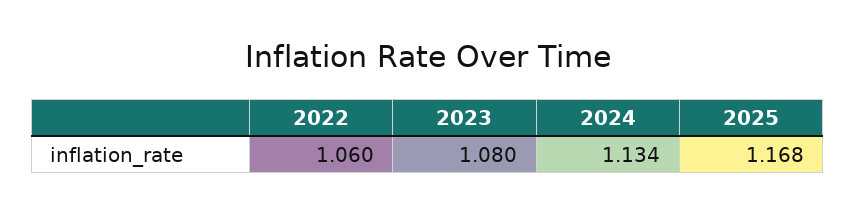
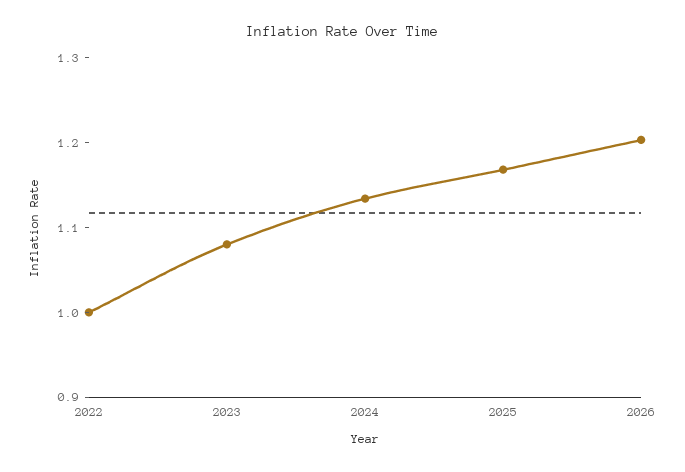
2022: 1.06 -> 1
2026: none -> 1.2

